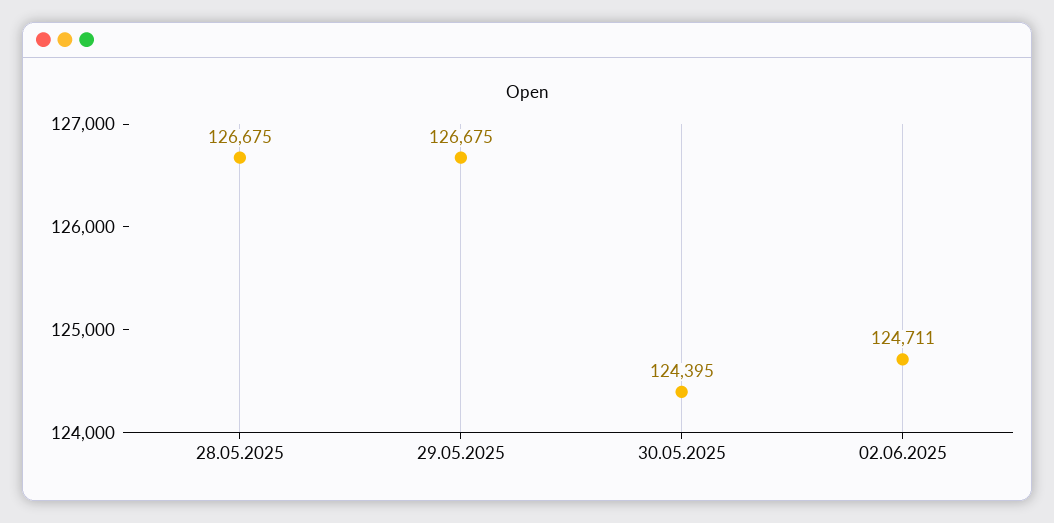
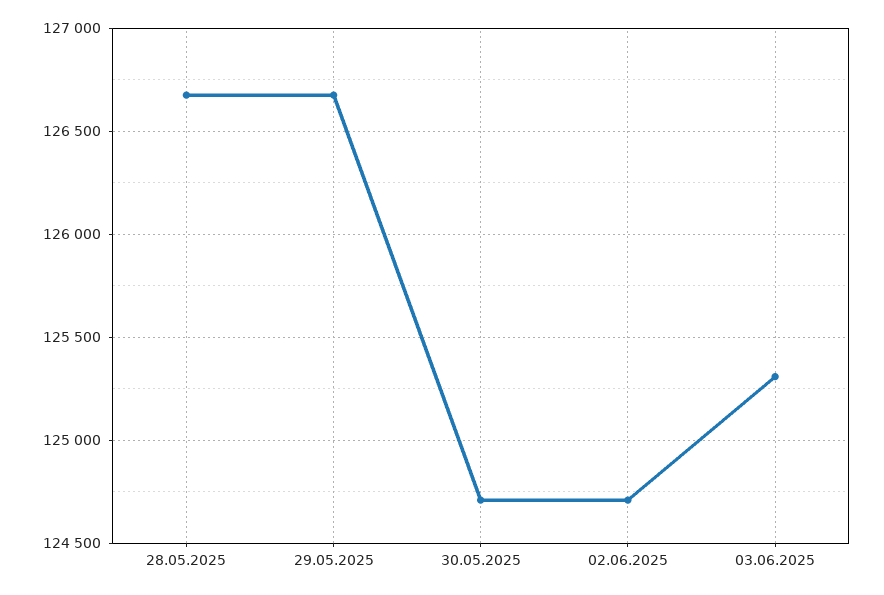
30.05.2025: 124395 -> 124700
03.06.2025: none -> 125300

